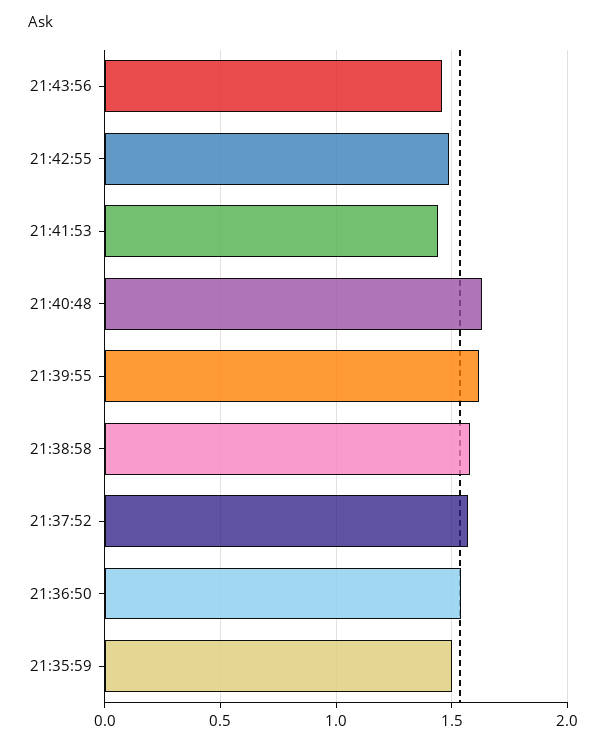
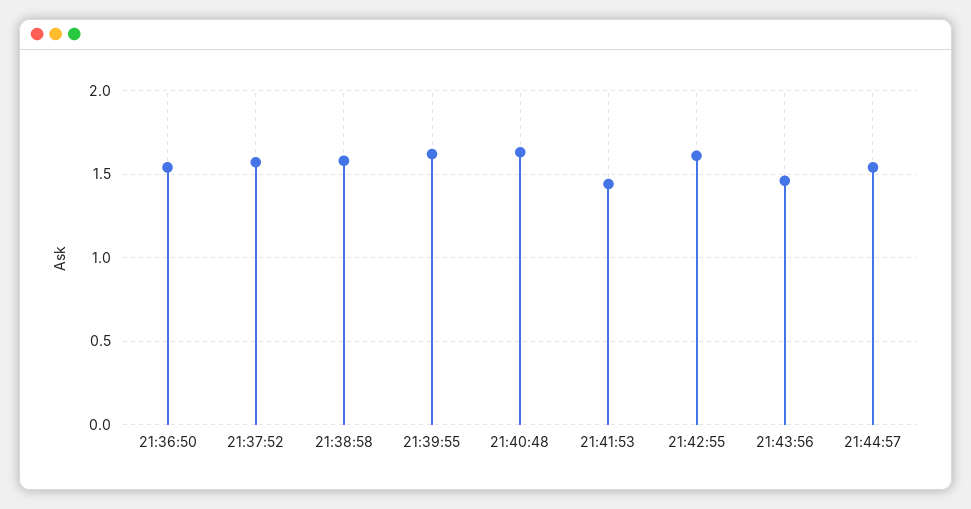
21:42:55: 1.5 -> 1.6
21:35:59: 1.5 -> none
21:44:57: none -> 1.55

